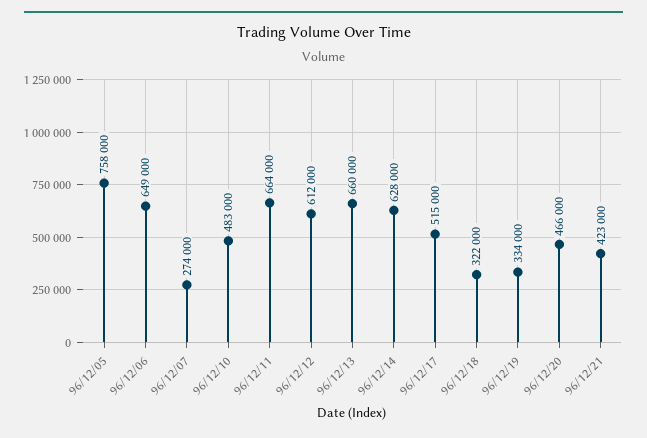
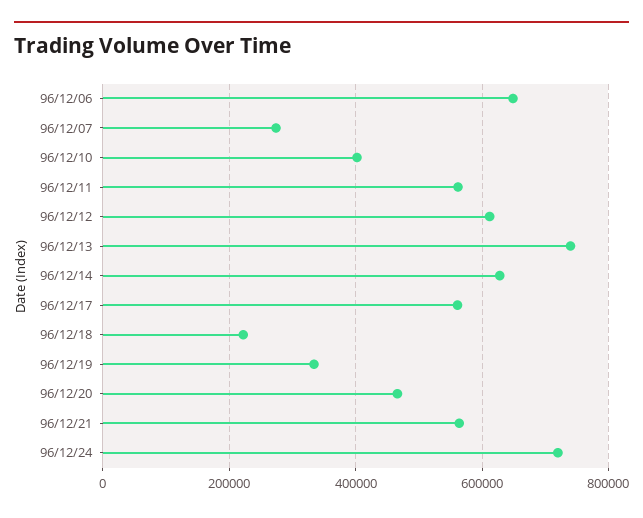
96/12/05: 758000 -> none
96/12/10: 483000 -> 400000
96/12/11: 664000 -> 560000
96/12/13: 660000 -> 740000
96/12/17: 515000 -> 560000
96/12/18: 322000 -> 220000
96/12/21: 423000 -> 560000
96/12/24: none -> 720000

